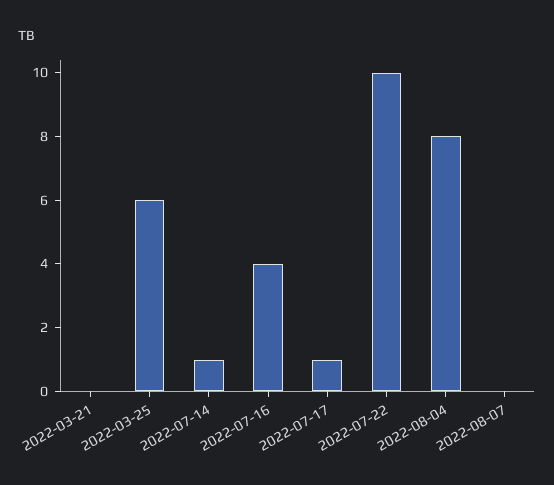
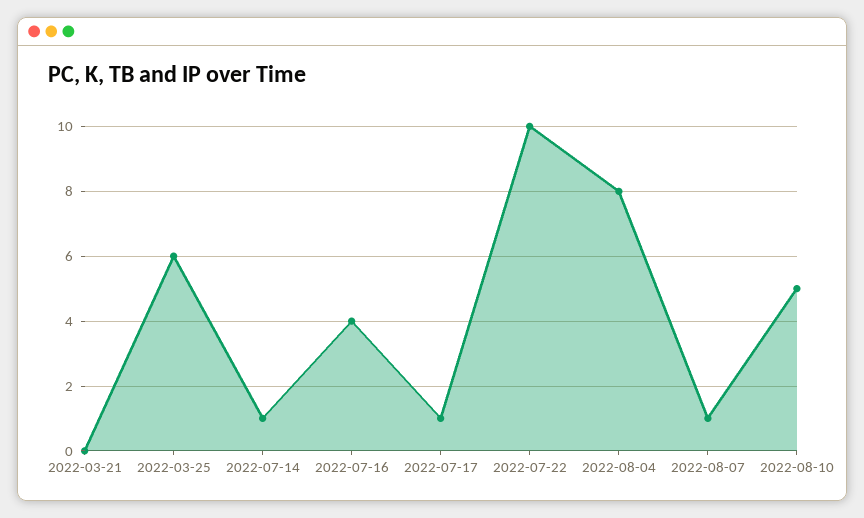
2022-08-07: 0 -> 1
2022-08-10: none -> 5

